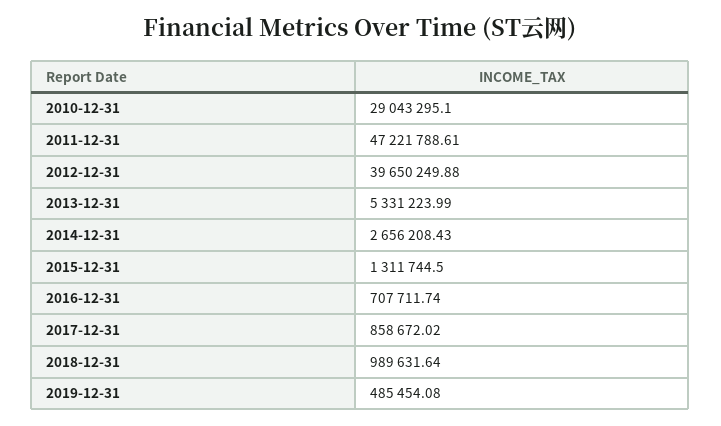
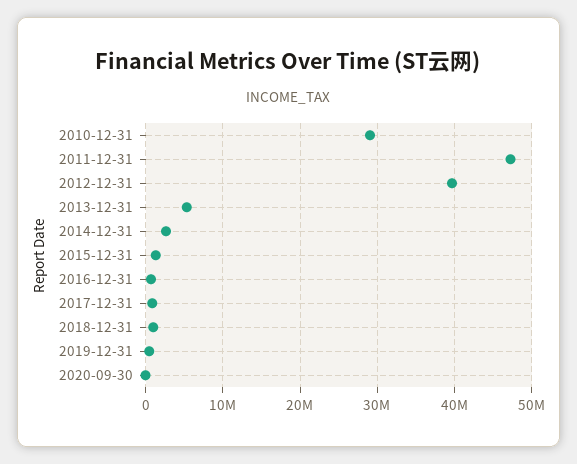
2020-09-30: none -> 0

